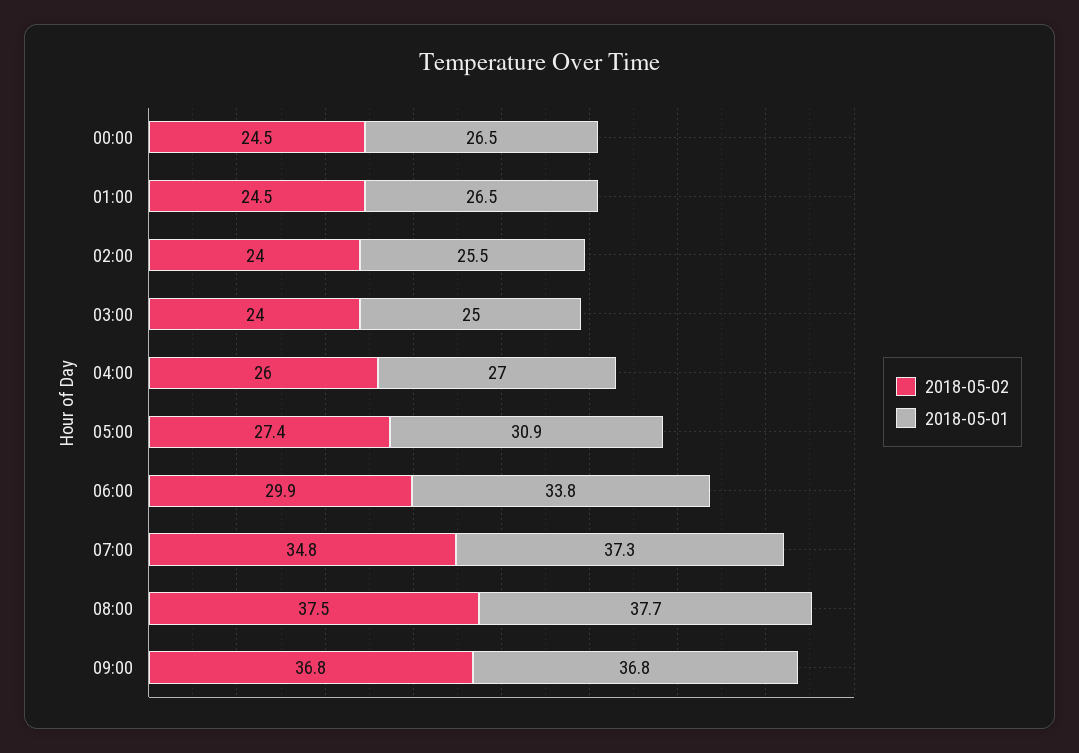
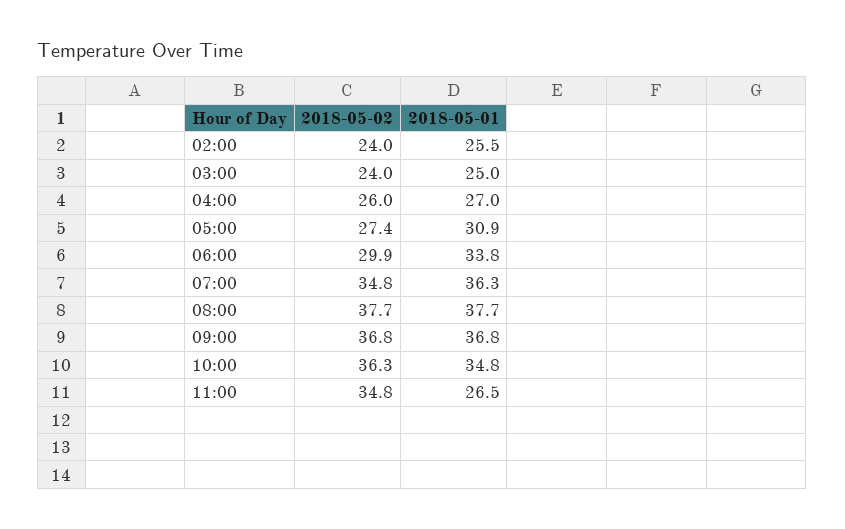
2018-05-02, 00:00: 24.5 -> none
2018-05-01, 00:00: 26.5 -> none
2018-05-02, 01:00: 24.5 -> none
2018-05-01, 01:00: 26.5 -> none
2018-05-01, 07:00: 37.3 -> 36.3
2018-05-02, 08:00: 37.5 -> 37.7
2018-05-02, 10:00: none -> 36.3
2018-05-01, 10:00: none -> 34.8
2018-05-02, 11:00: none -> 34.8
2018-05-01, 11:00: none -> 26.5

